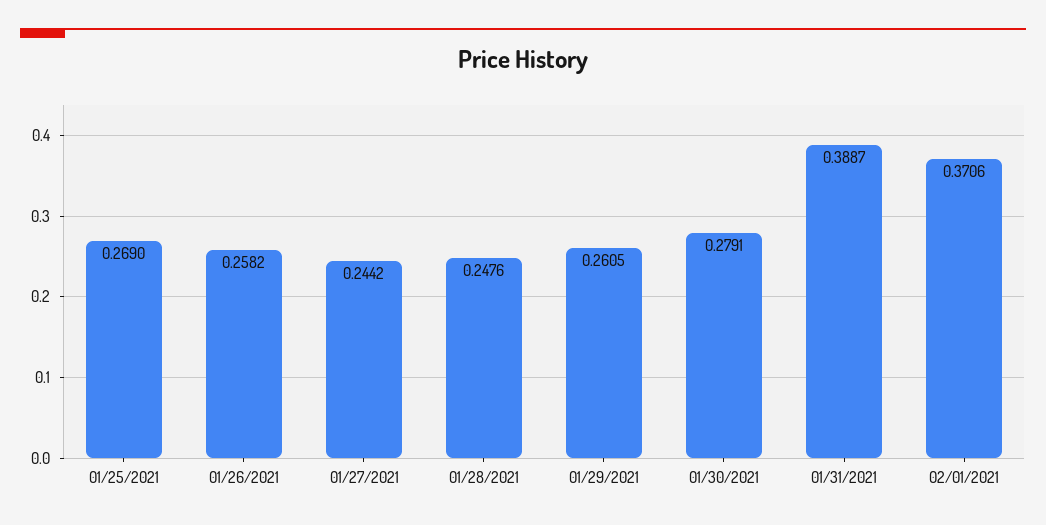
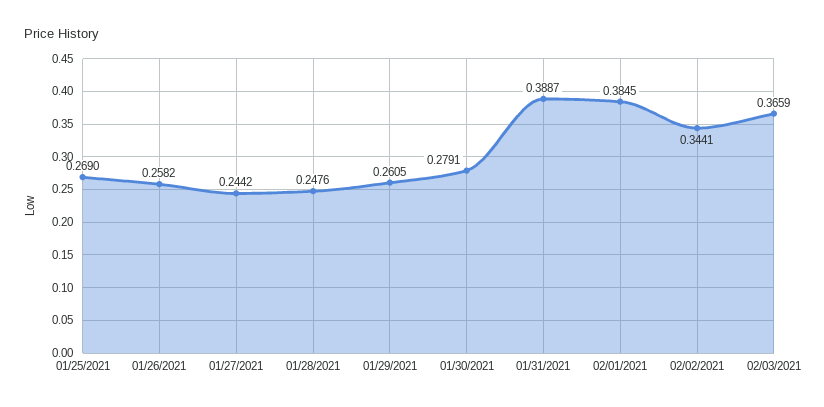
02/01/2021: 0.3706 -> 0.3845
02/02/2021: none -> 0.3441
02/03/2021: none -> 0.3659

